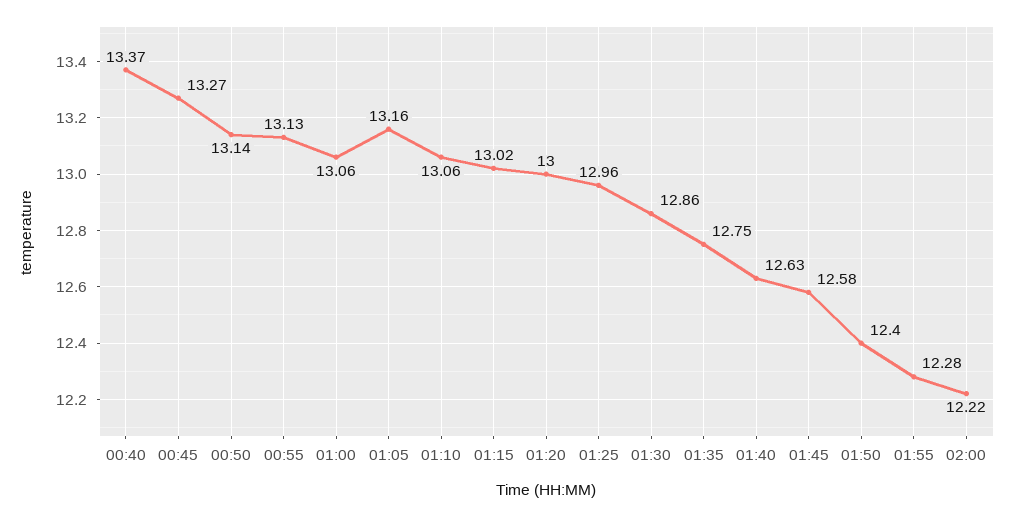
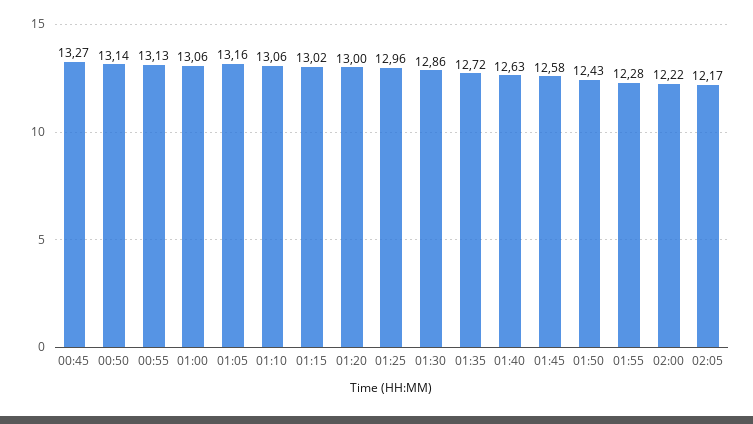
00:40: 13.37 -> none
01:35: 12.75 -> 12.72
01:50: 12.4 -> 12.43
02:05: none -> 12.17

